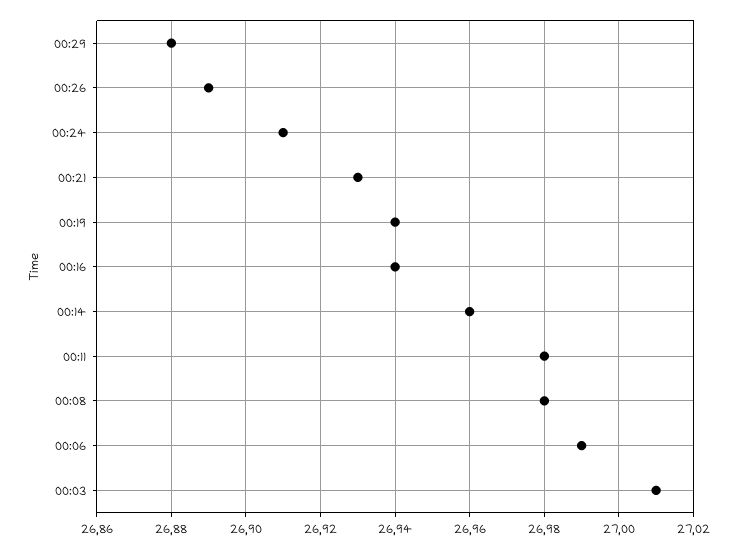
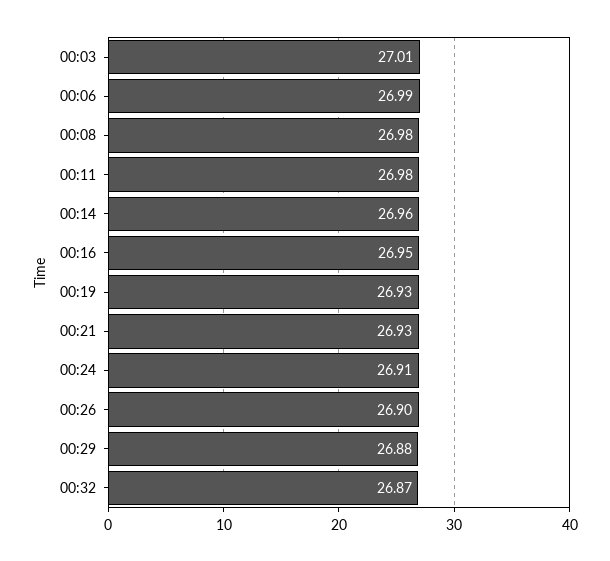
00:26: 26.89 -> 26.9
00:19: 26.94 -> 26.93
00:16: 26.94 -> 26.95
00:32: none -> 26.87

